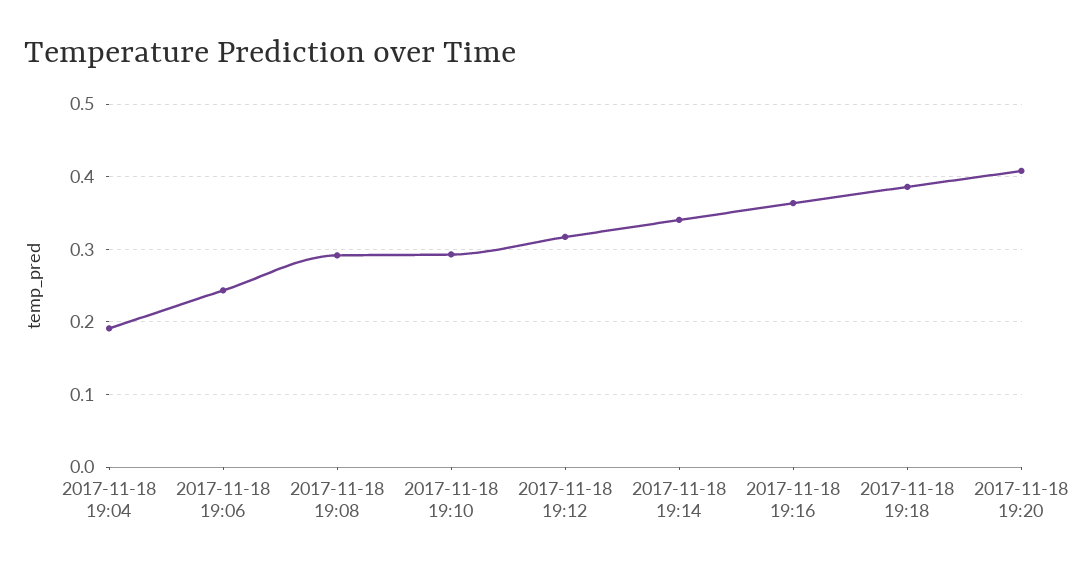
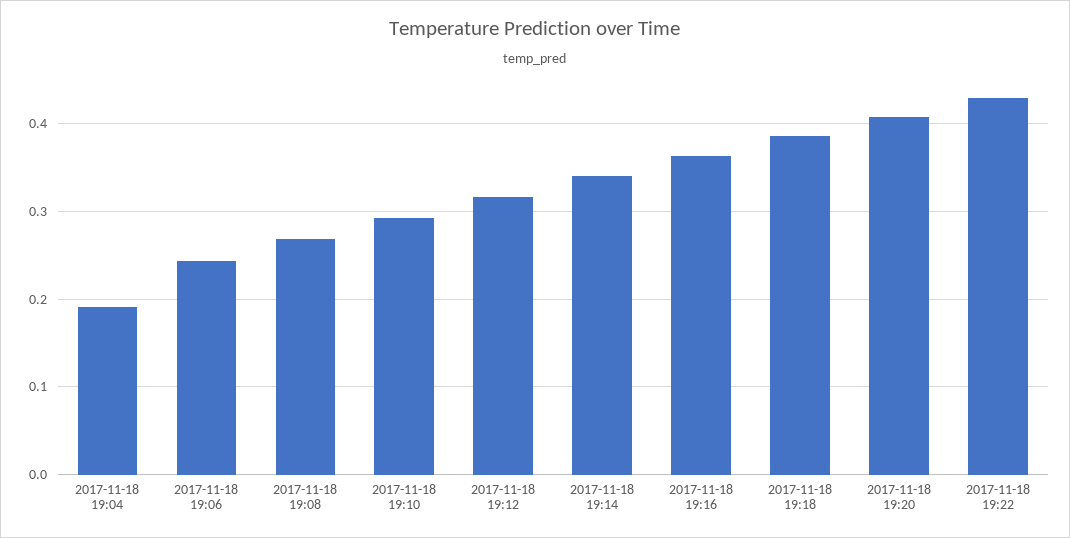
2017-11-18 19:08: 0.29 -> 0.27
2017-11-18 19:22: none -> 0.43

